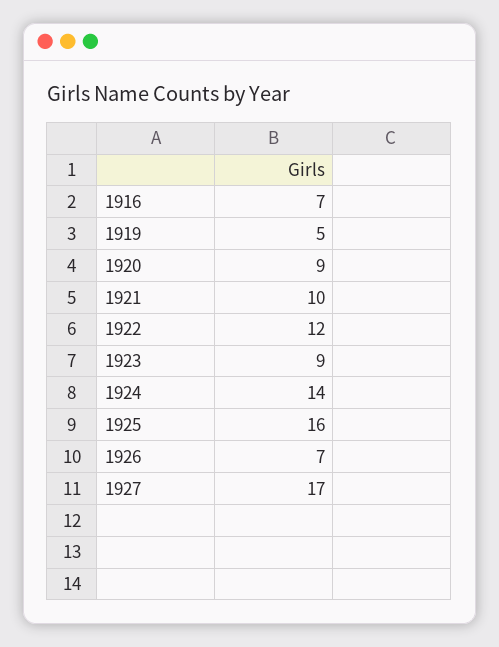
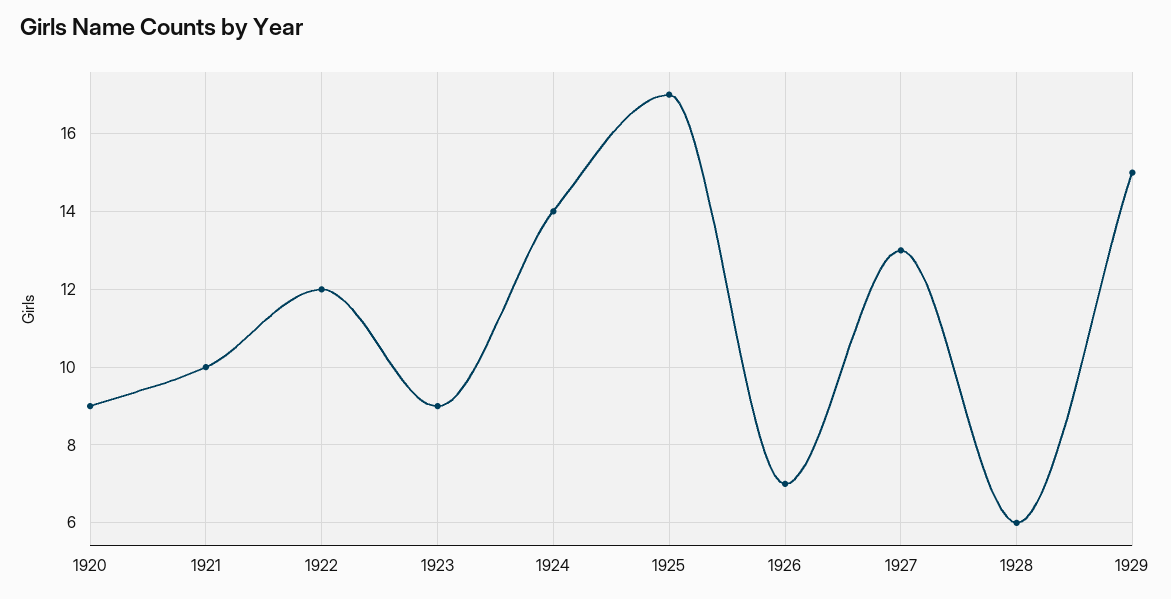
1916: 7 -> none
1919: 5 -> none
1925: 16 -> 17
1927: 17 -> 13
1928: none -> 6
1929: none -> 15

